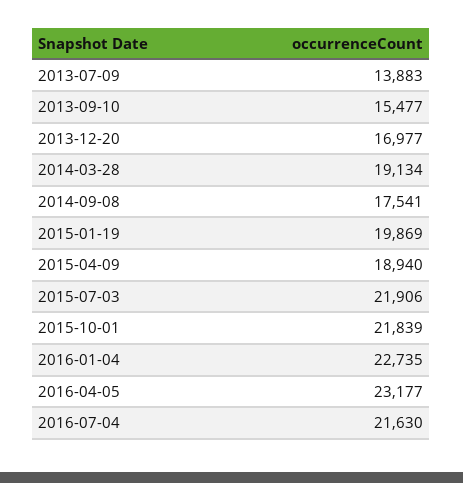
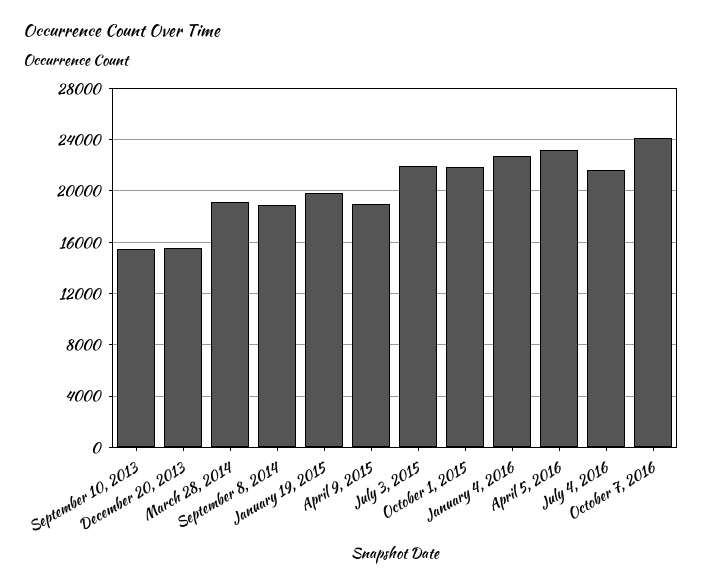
2013-07-09: 13883 -> none
2013-12-20: 16977 -> 15500
2014-09-08: 17541 -> 19000
October 7, 2016: none -> 24000

